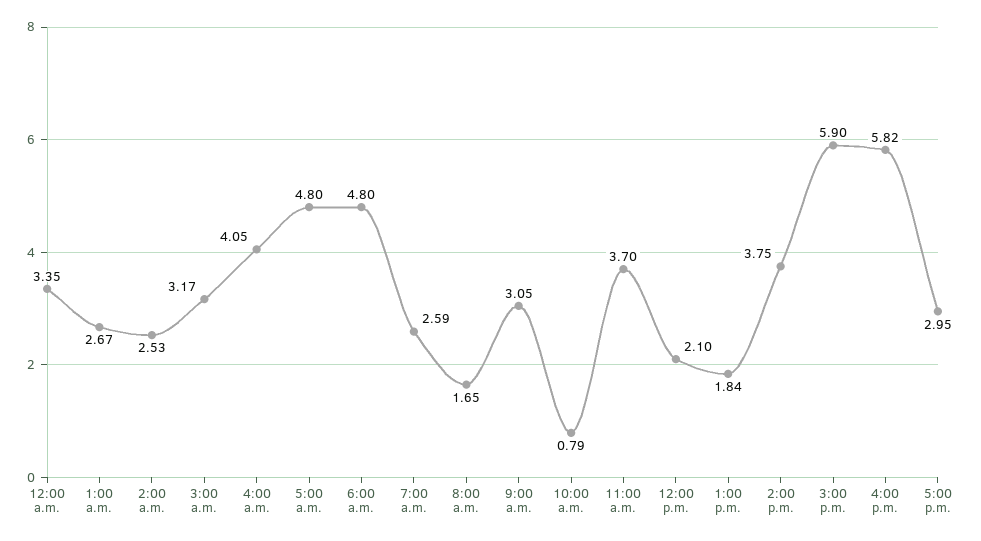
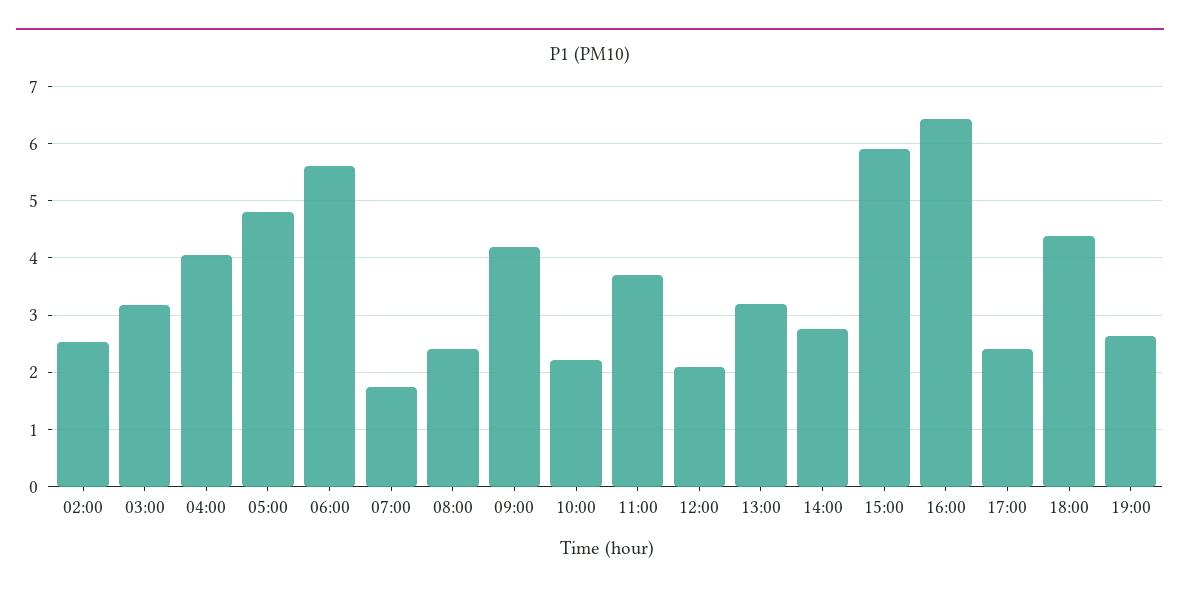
12:00 a.m.: 3.35 -> none
1:00 a.m.: 2.67 -> none
6:00 a.m.: 4.8 -> 5.6
7:00 a.m.: 2.59 -> 1.8
8:00 a.m.: 1.65 -> 2.4
9:00 a.m.: 3.05 -> 4.2
10:00 a.m.: 0.79 -> 2.2
1:00 p.m.: 1.84 -> 3.2
2:00 p.m.: 3.75 -> 2.8
4:00 p.m.: 5.82 -> 6.4
5:00 p.m.: 2.95 -> 2.4
18:00: none -> 4.4
19:00: none -> 2.6

